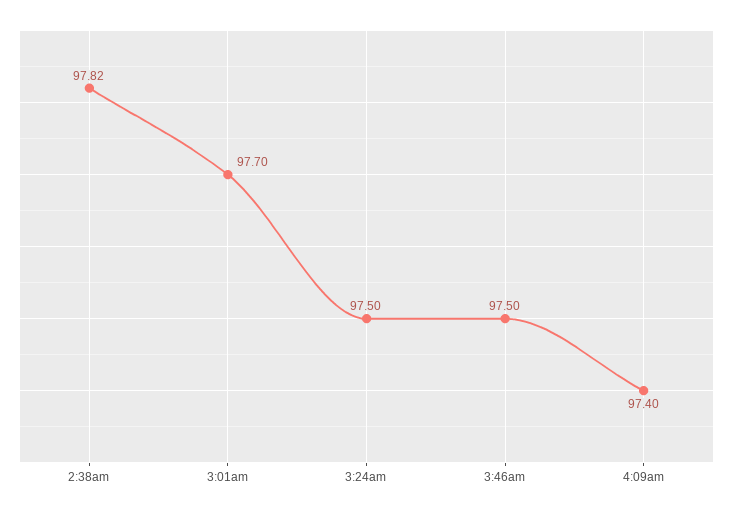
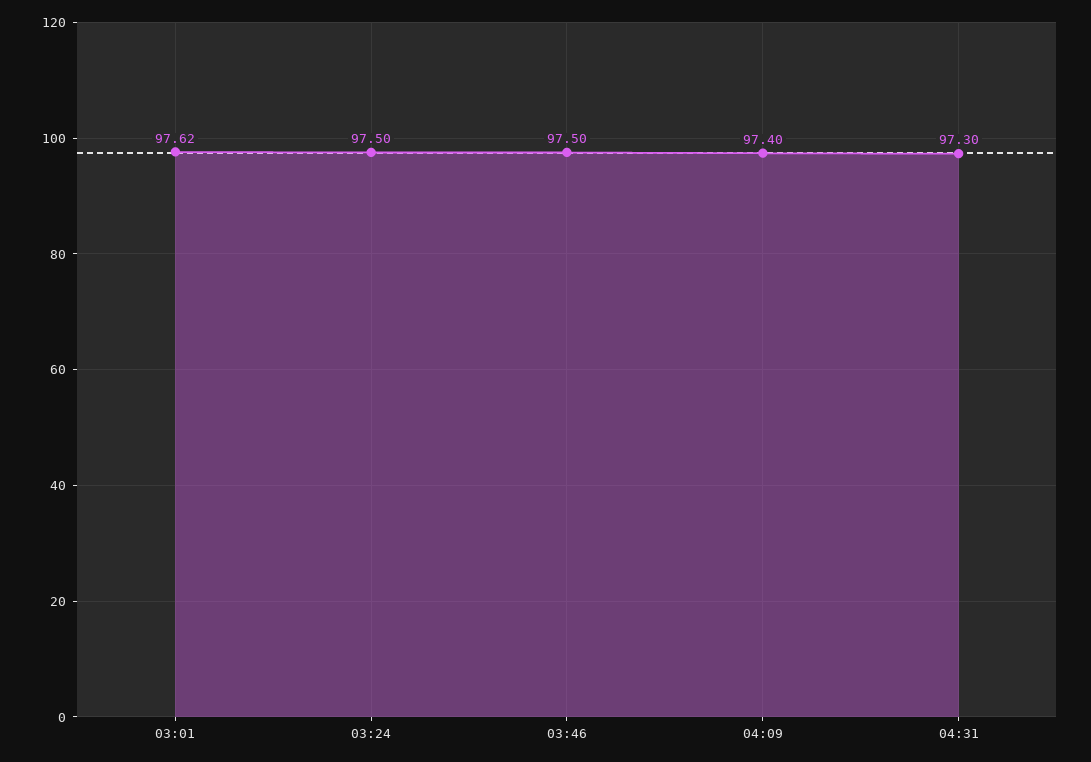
2:38am: 97.82 -> none
3:01am: 97.7 -> 97.62
04:31: none -> 97.3

